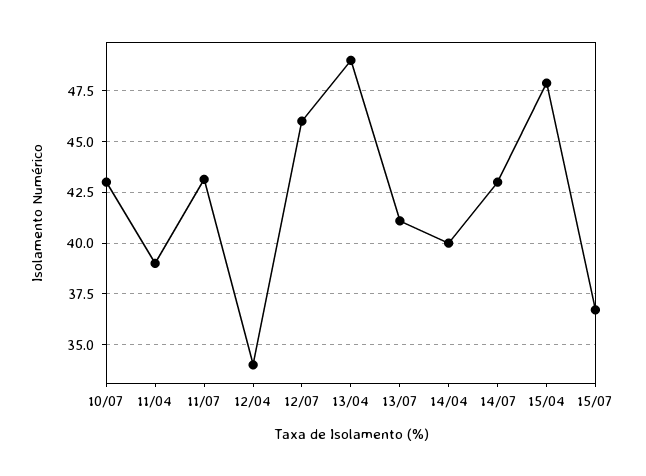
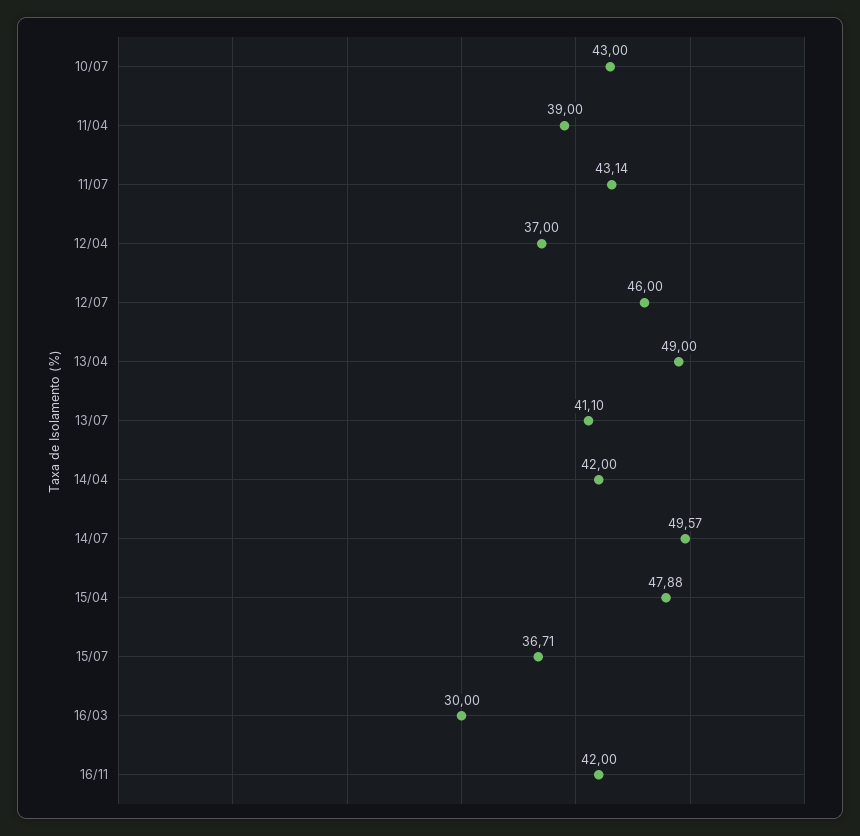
12/04: 34 -> 37
14/04: 40 -> 42
14/07: 43 -> 49.57
16/03: none -> 30
16/11: none -> 42

